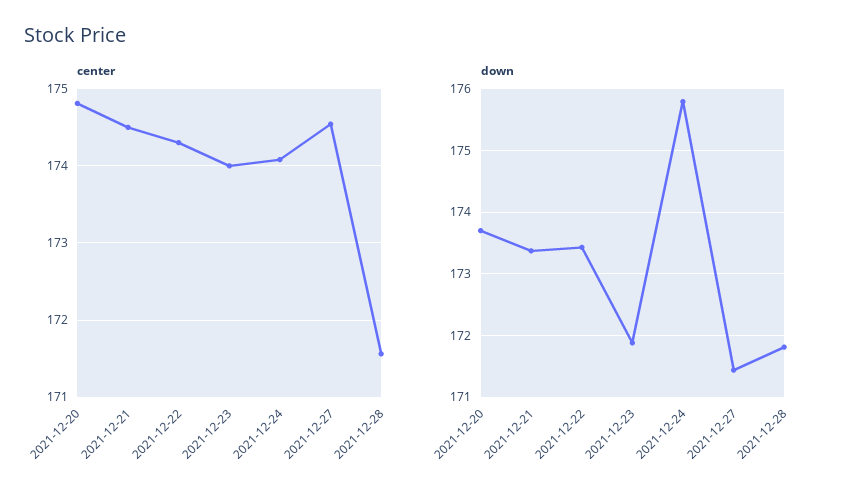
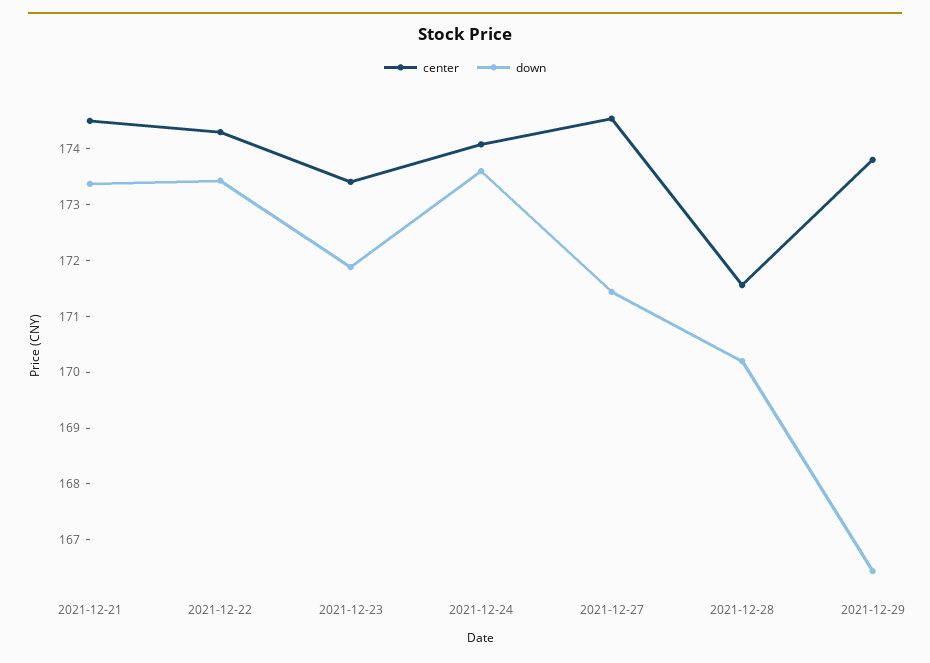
center, 2021-12-20: 174.8 -> none
center, 2021-12-23: 174 -> 173.4
down, 2021-12-20: 173.7 -> none
down, 2021-12-24: 175.8 -> 173.6
down, 2021-12-28: 171.8 -> 170.2
center, 2021-12-29: none -> 173.8
down, 2021-12-29: none -> 166.4

